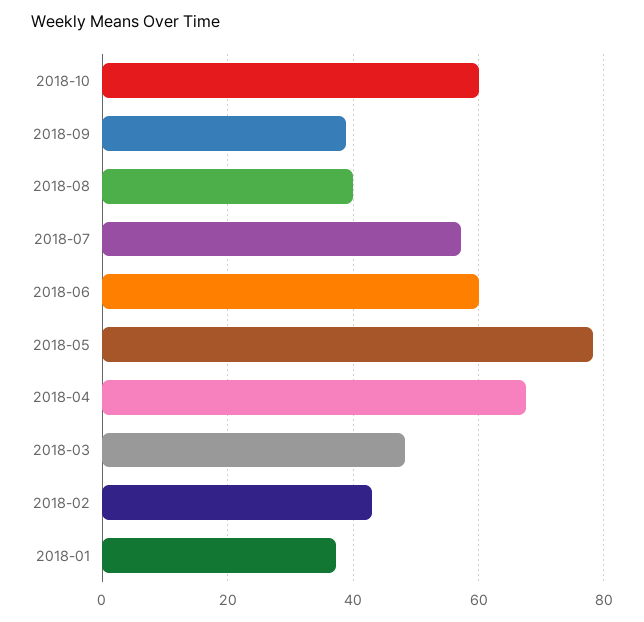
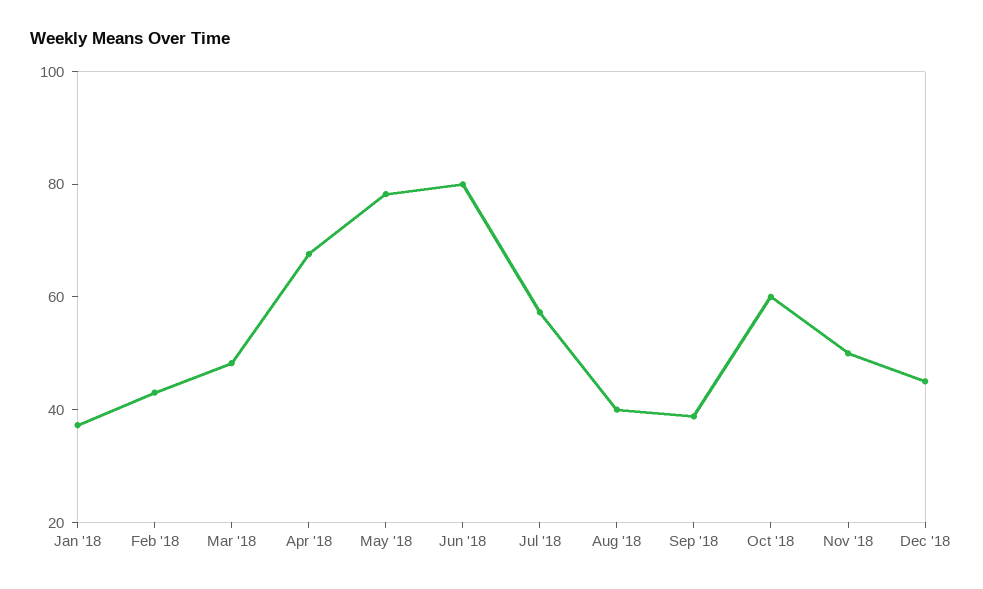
2018-06: 60 -> 80
Nov '18: none -> 50
Dec '18: none -> 45

